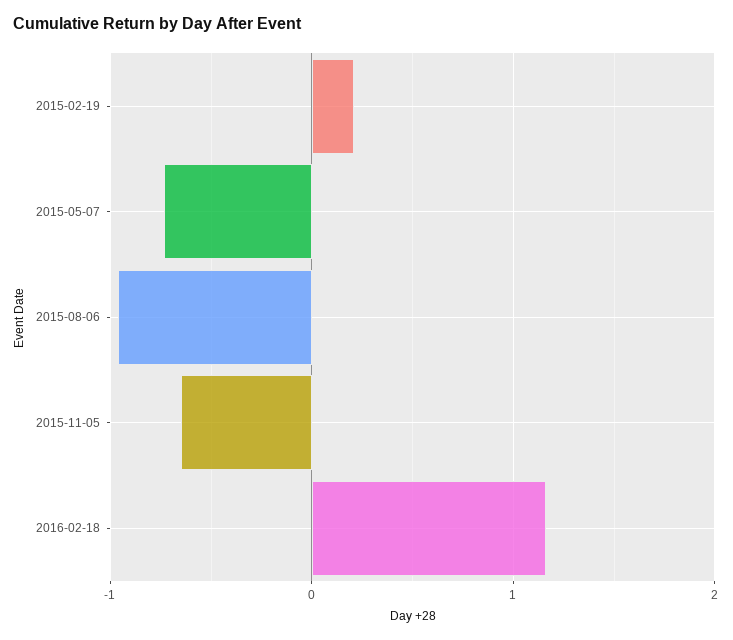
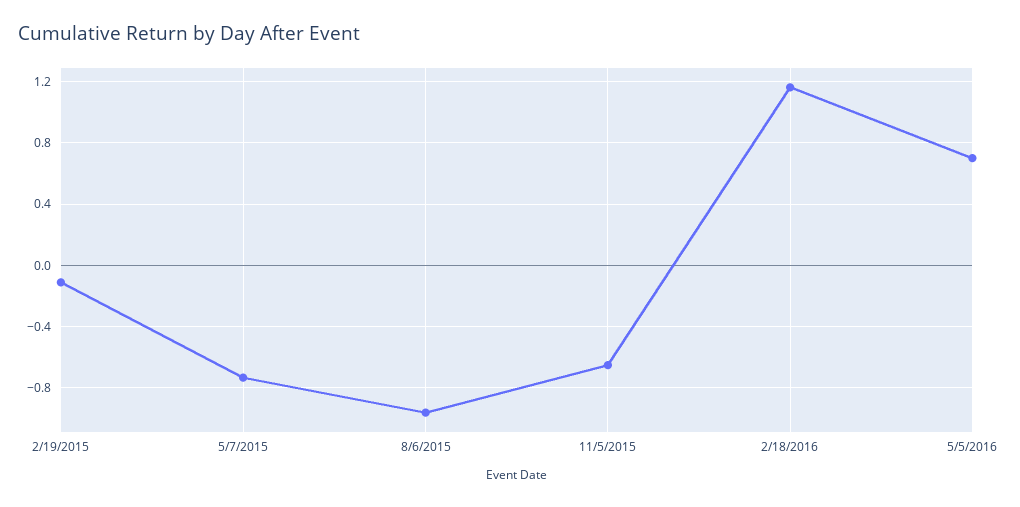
2015-02-19: 0.2 -> -0.1
5/5/2016: none -> 0.7

